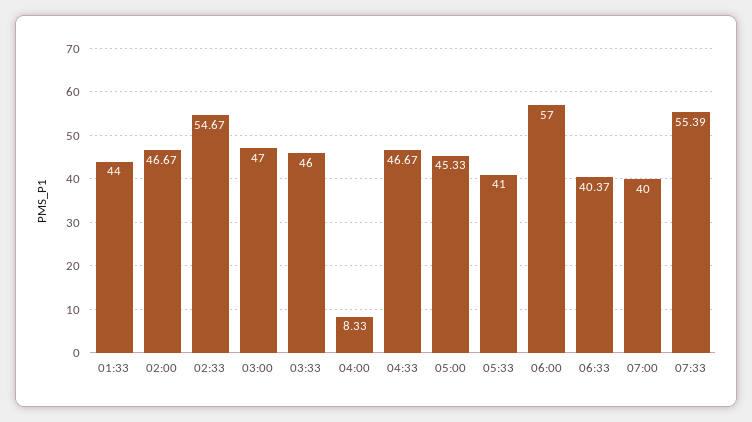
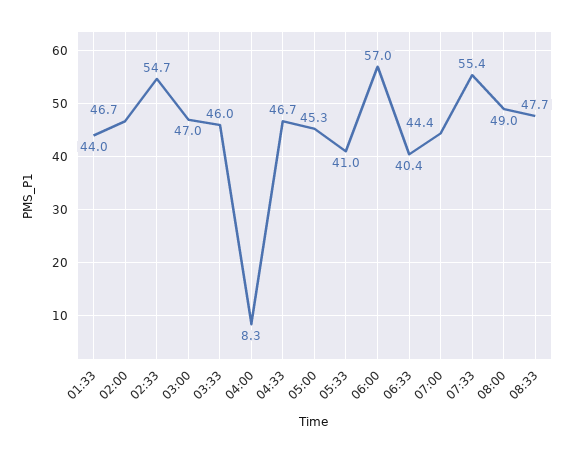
07:00: 40 -> 44.4
08:00: none -> 49
08:33: none -> 47.7

